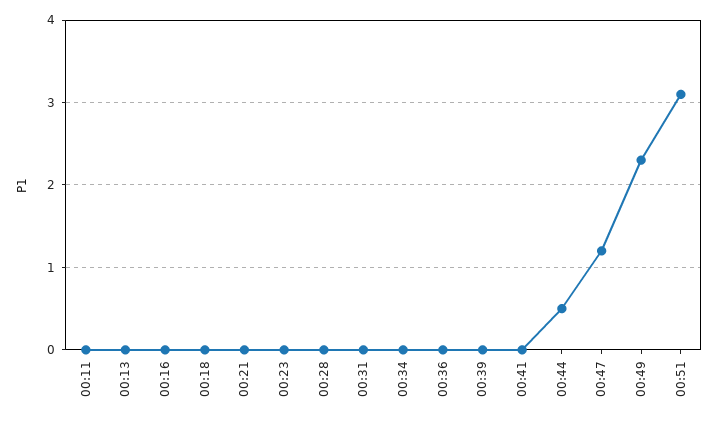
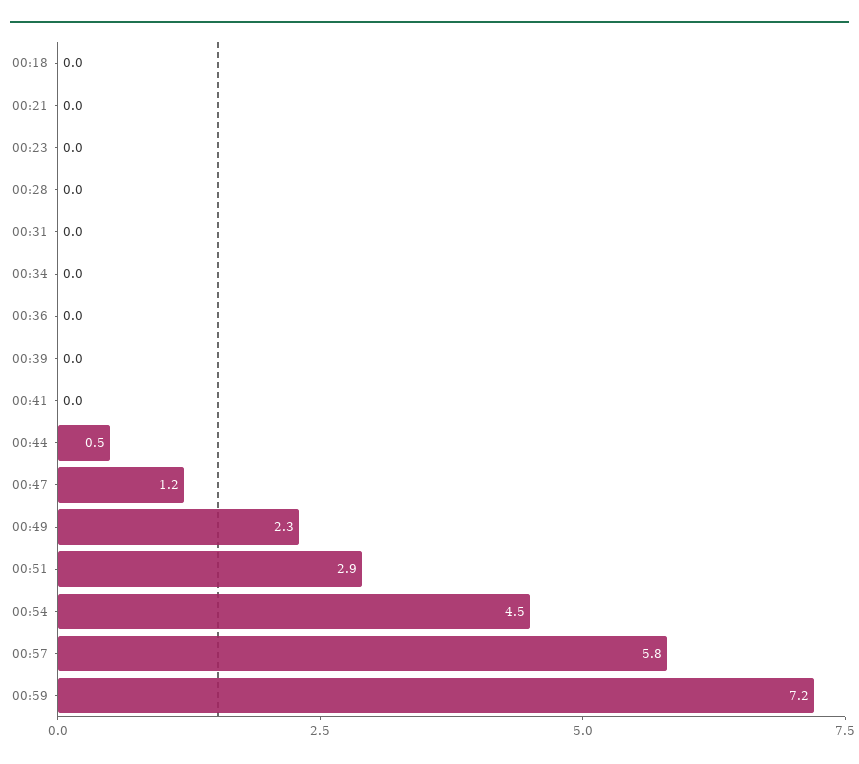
00:11: 0 -> none
00:13: 0 -> none
00:16: 0 -> none
00:51: 3.1 -> 2.9
00:54: none -> 4.5
00:57: none -> 5.8
00:59: none -> 7.2

